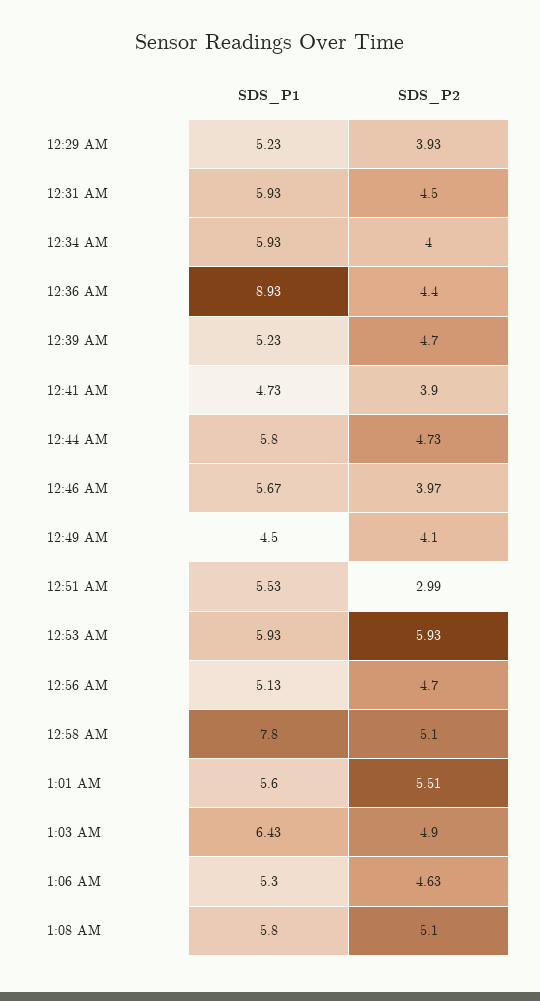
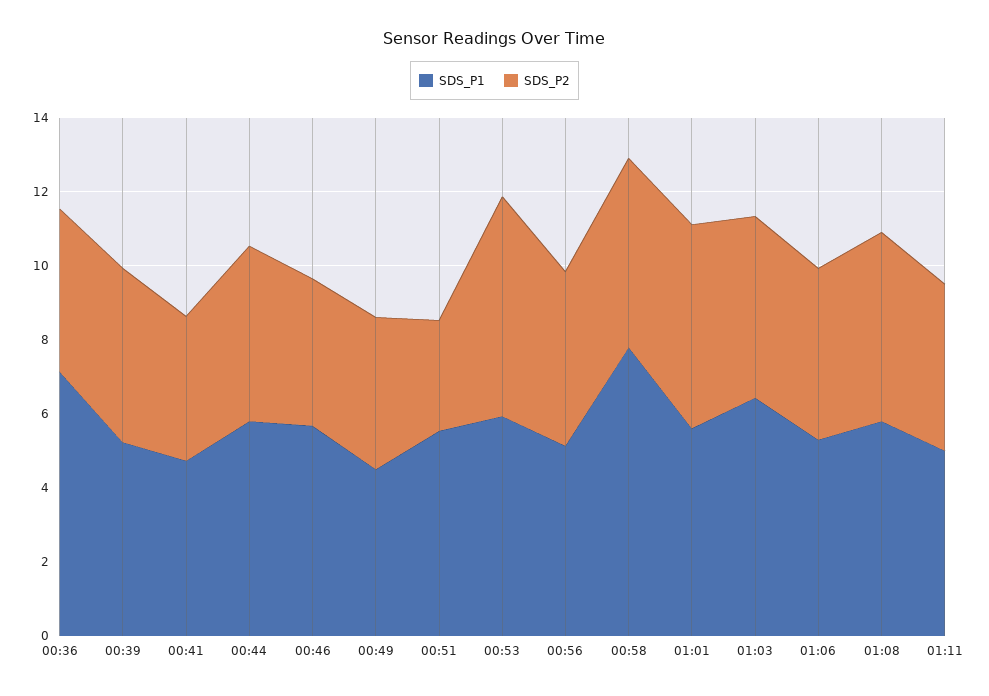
SDS_P1, 12:29 AM: 5.23 -> none
SDS_P2, 12:29 AM: 3.93 -> none
SDS_P1, 12:31 AM: 5.93 -> none
SDS_P2, 12:31 AM: 4.5 -> none
SDS_P1, 12:34 AM: 5.93 -> none
SDS_P2, 12:34 AM: 4 -> none
SDS_P1, 12:36 AM: 8.93 -> 7
SDS_P1, 01:11: none -> 5
SDS_P2, 01:11: none -> 4.5

